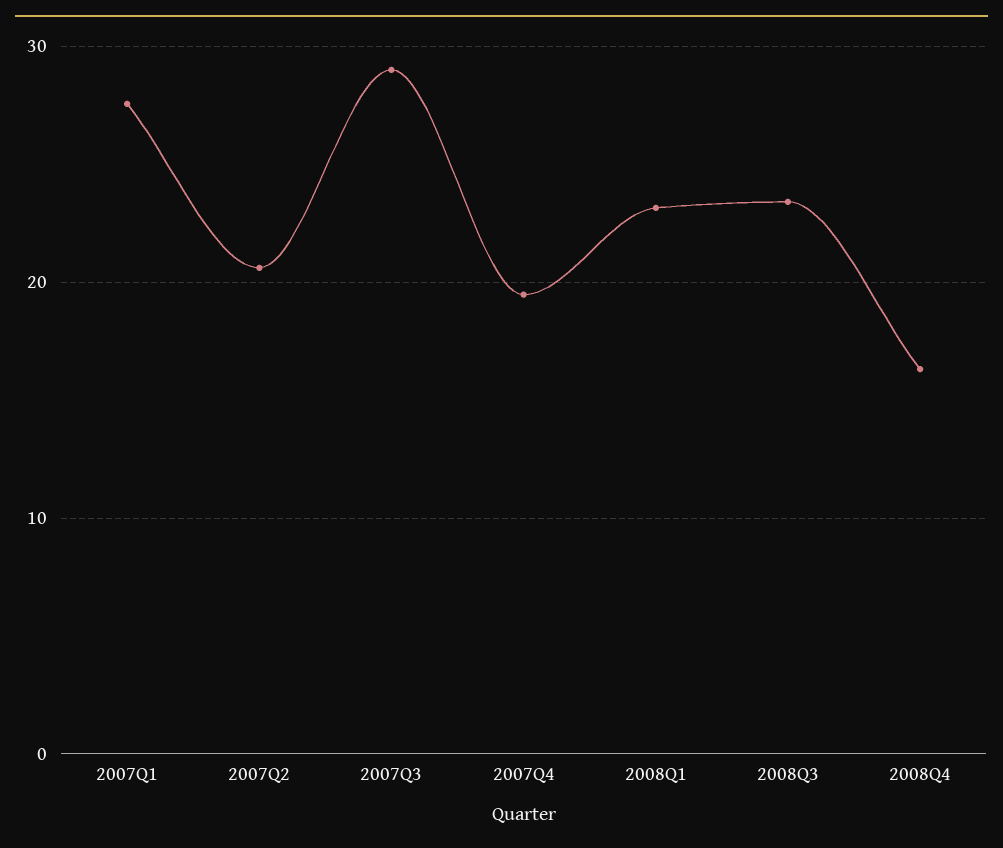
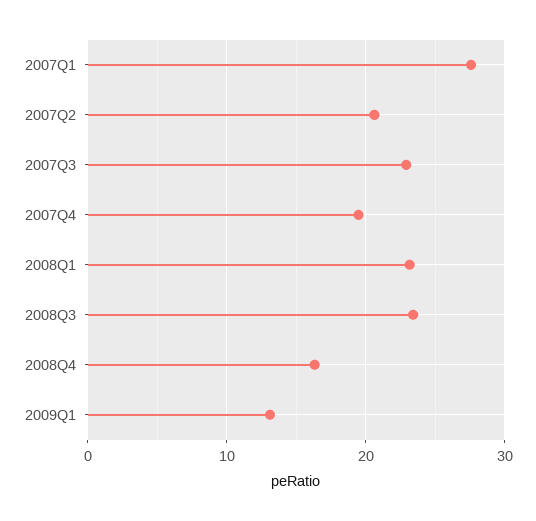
2007Q3: 29 -> 23
2009Q1: none -> 13

